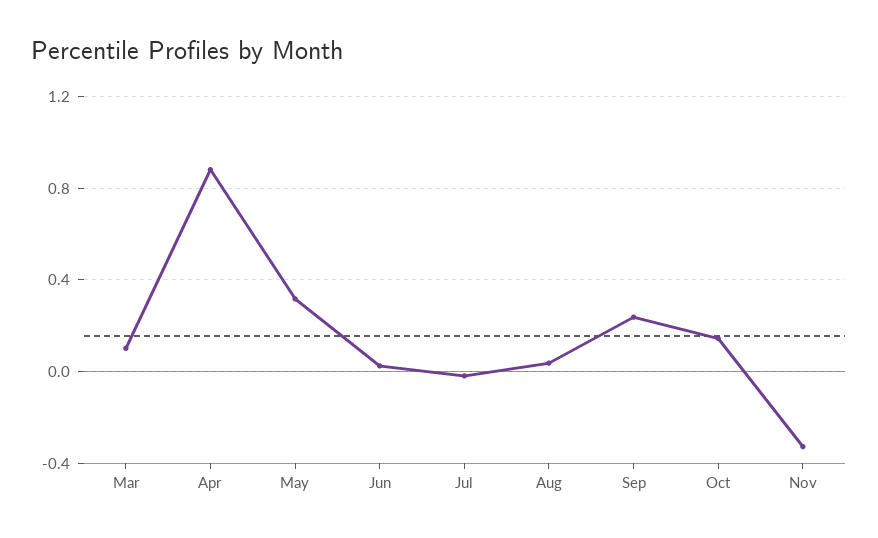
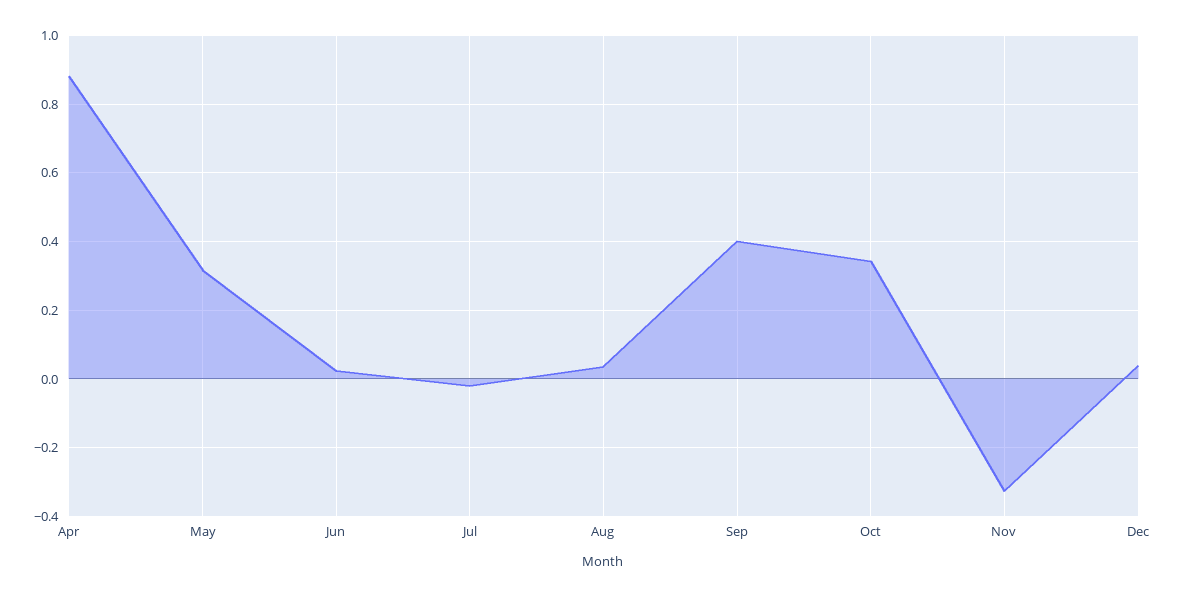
Mar: 0.1 -> none
Sep: 0.25 -> 0.4
Oct: 0.15 -> 0.34
Dec: none -> 0.04

